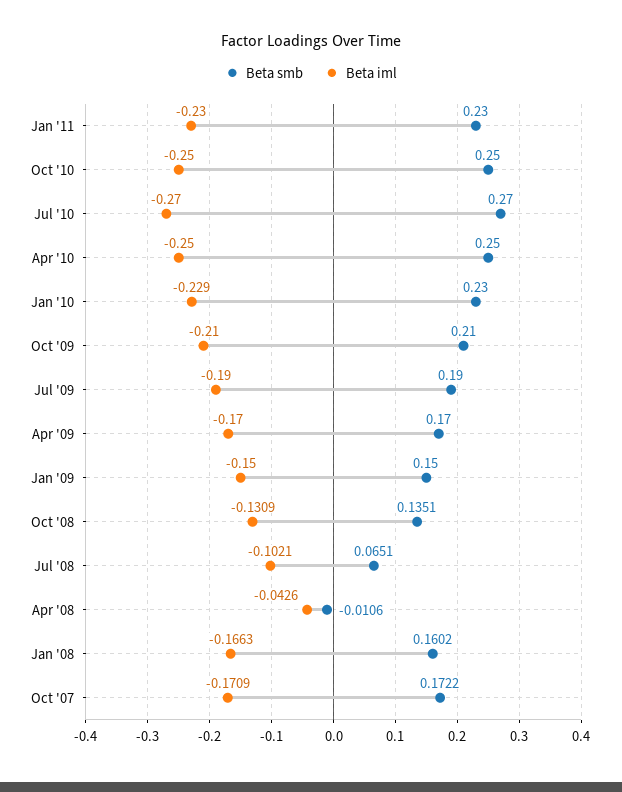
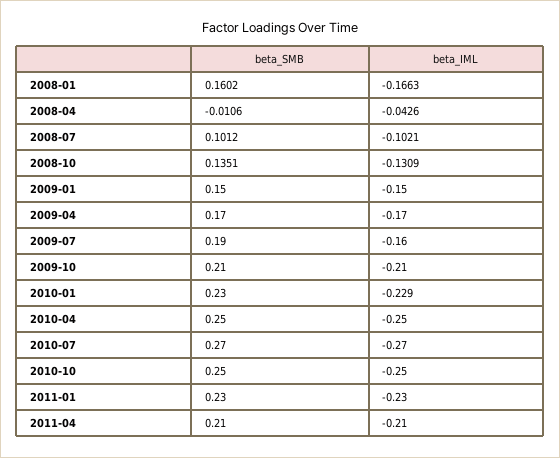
Beta iml, Jul '09: -0.19 -> -0.16
Beta smb, Jul '08: 0.0651 -> 0.1012
Beta smb, Oct '07: 0.1722 -> none
Beta iml, Oct '07: -0.1709 -> none
Beta smb, 2011-04: none -> 0.21
Beta iml, 2011-04: none -> -0.21

